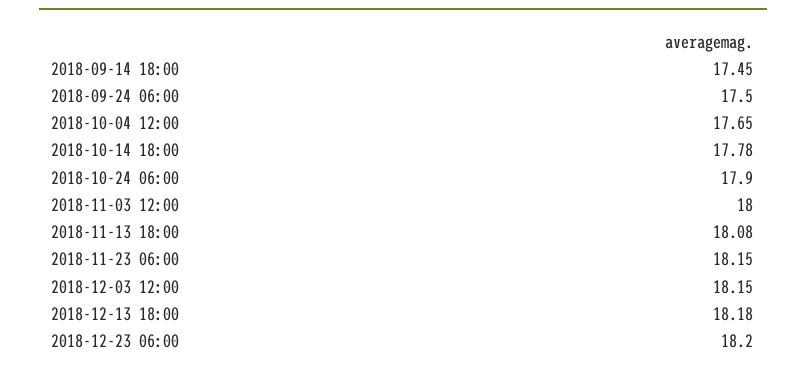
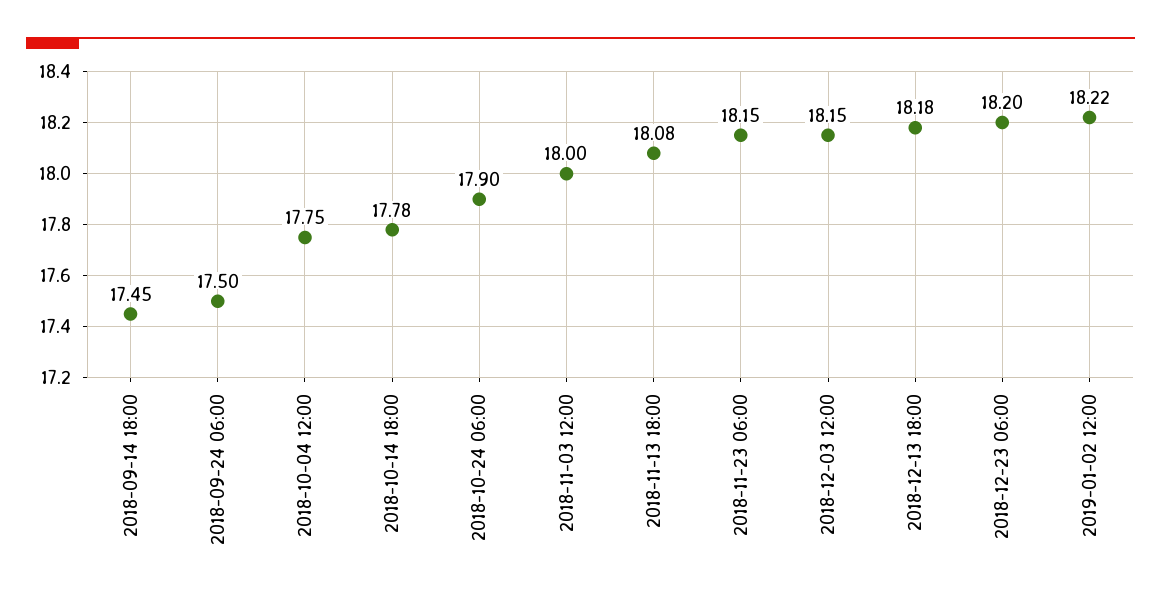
2018-10-04 12:00: 17.65 -> 17.75
2019-01-02 12:00: none -> 18.22

